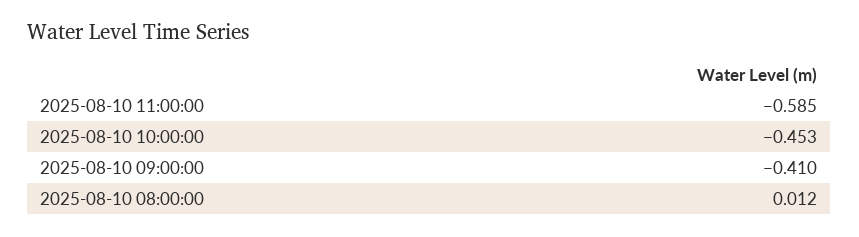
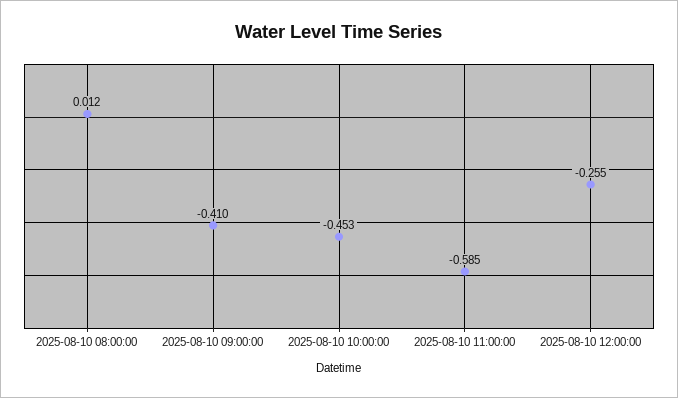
2025-08-10 12:00:00: none -> -0.255

